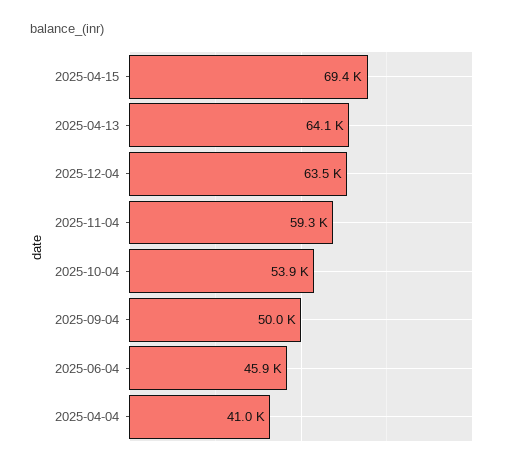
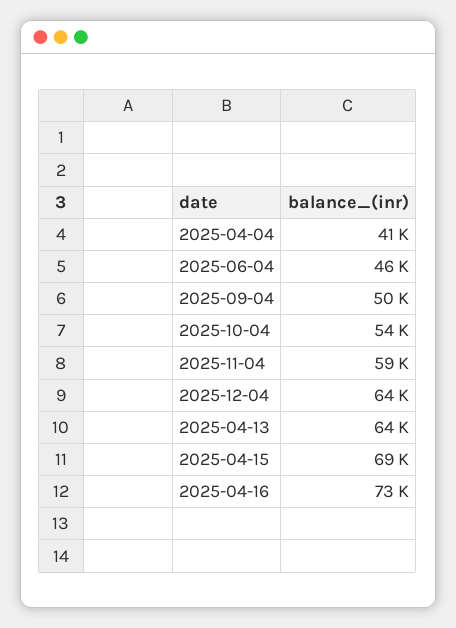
2025-04-16: none -> 73000

